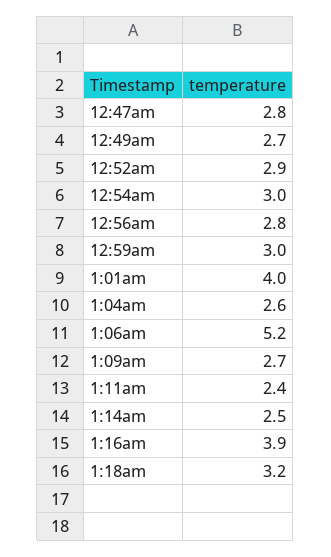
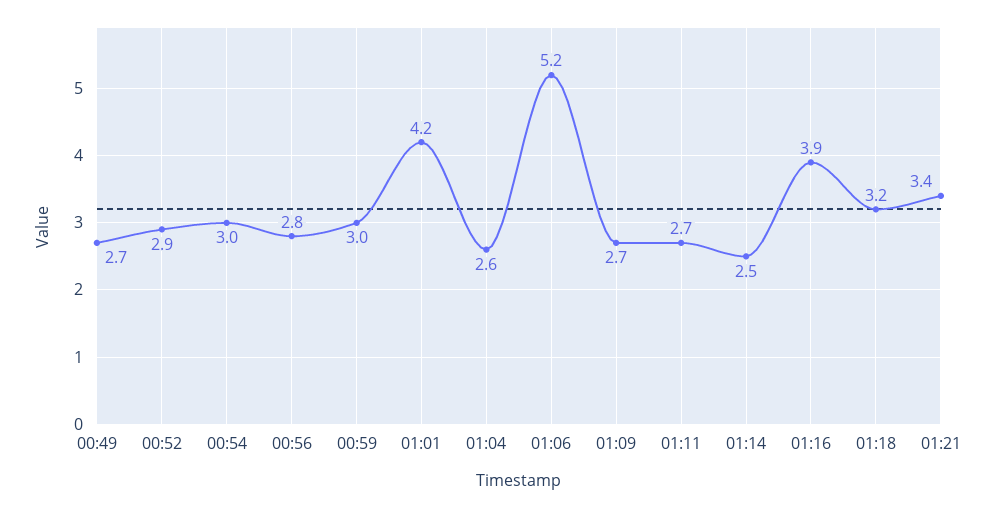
12:47am: 2.8 -> none
1:01am: 4 -> 4.2
1:11am: 2.4 -> 2.7
01:21: none -> 3.4

